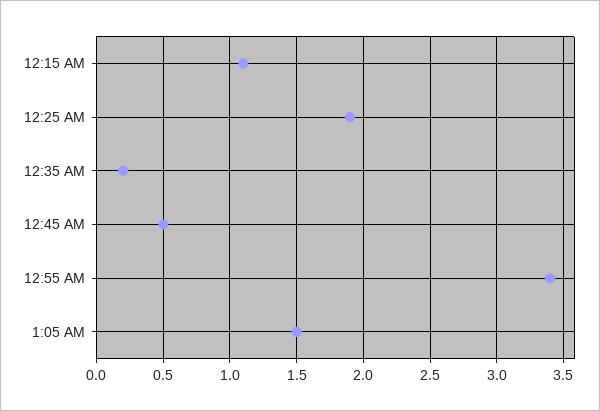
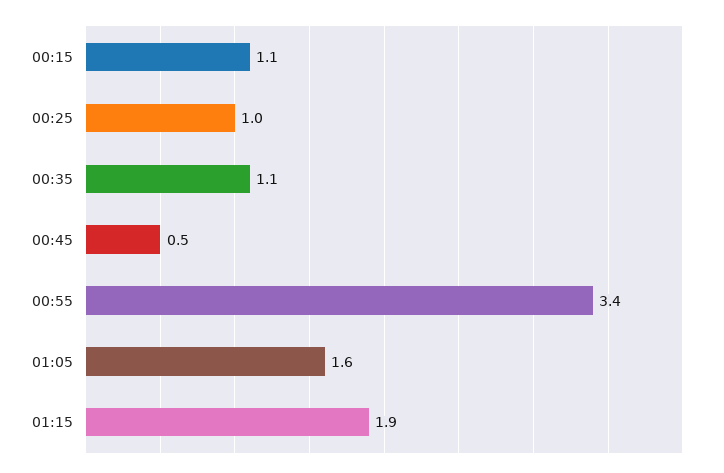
12:25 AM: 1.9 -> 1
12:35 AM: 0.2 -> 1.1
1:05 AM: 1.5 -> 1.6
01:15: none -> 1.9

